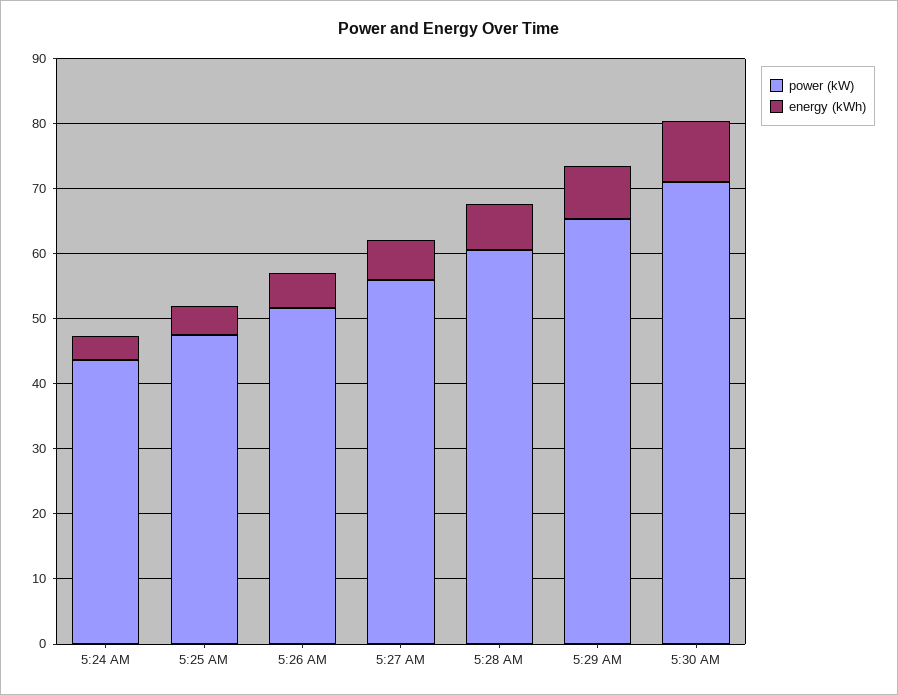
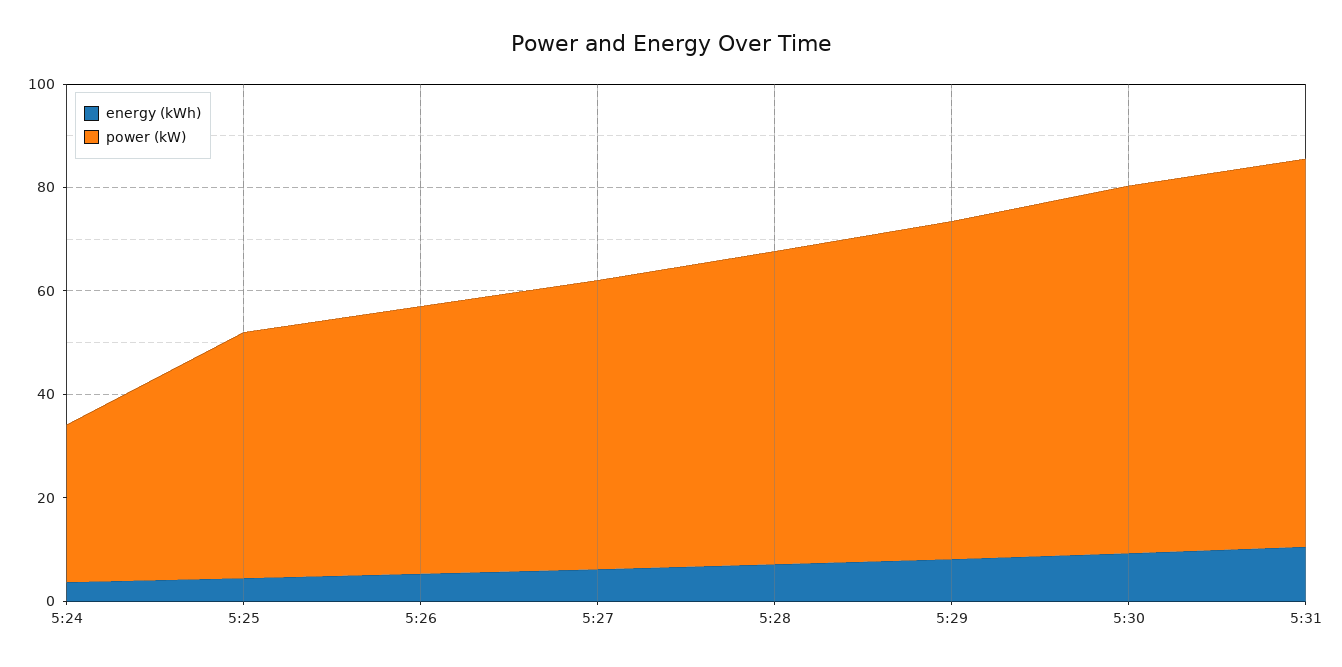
power (kW), 5:24 AM: 44 -> 30
energy (kWh), 5:31: none -> 10
power (kW), 5:31: none -> 75

